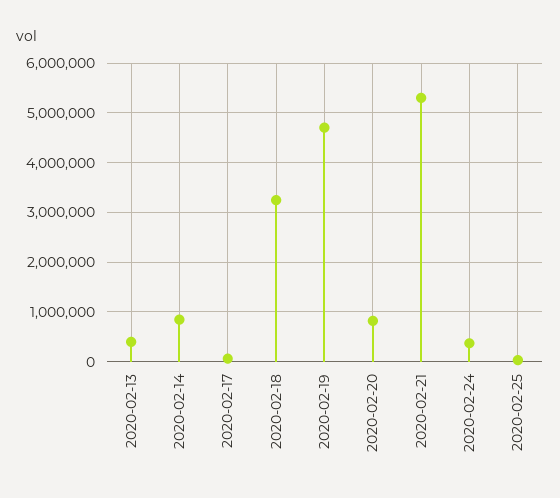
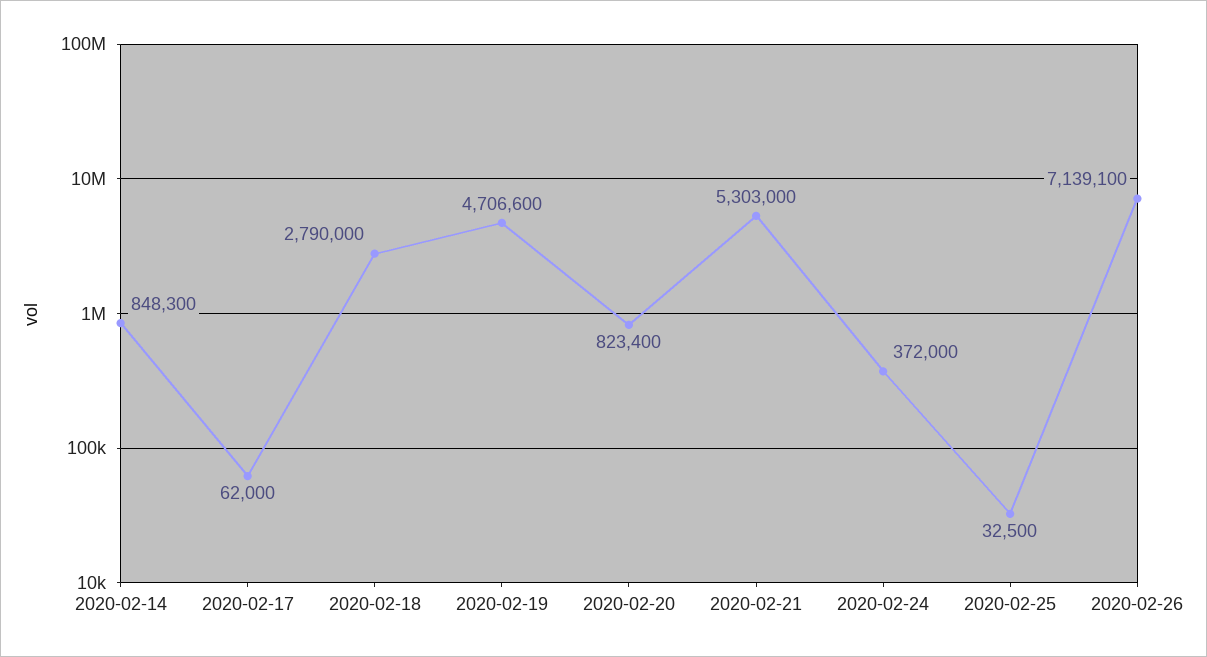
2020-02-13: 400000 -> none
2020-02-18: 3200000 -> 2790000
2020-02-26: none -> 7139100

